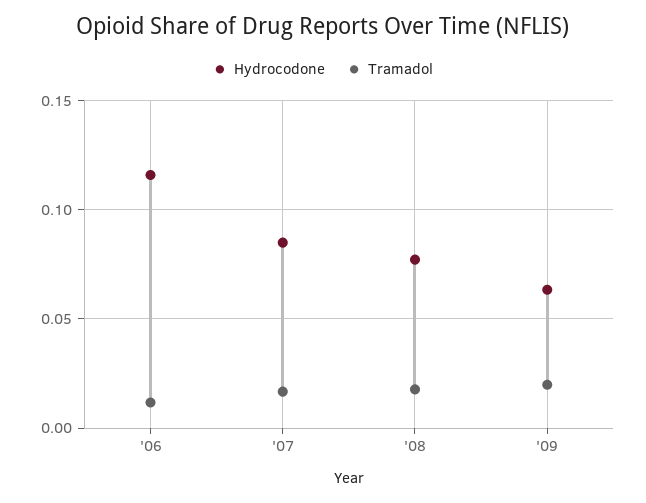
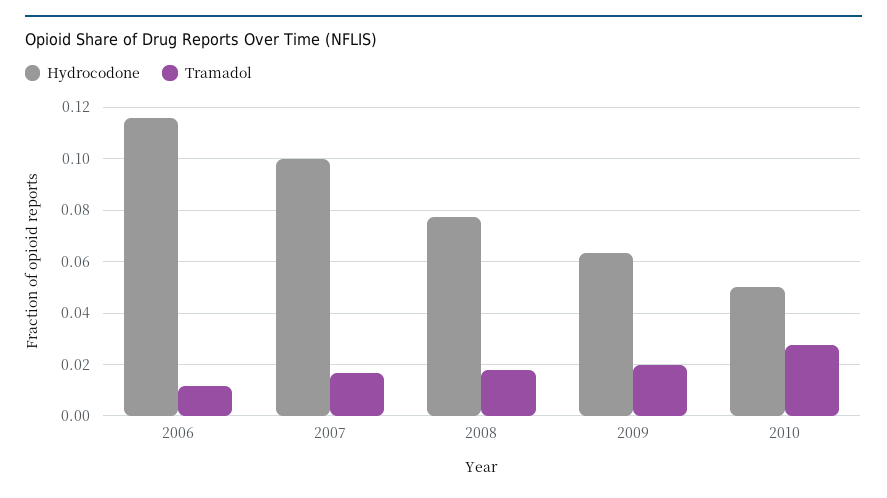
Hydrocodone, '07: 0.085 -> 0.1
Hydrocodone, 2010: none -> 0.05
Tramadol, 2010: none -> 0.0275

